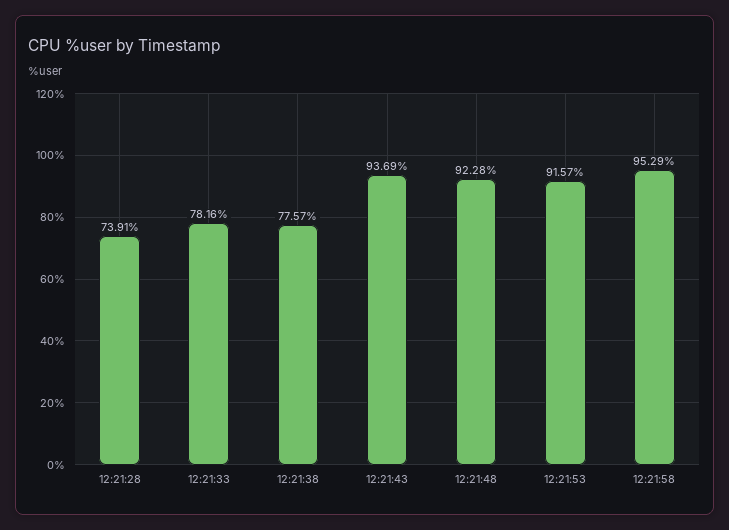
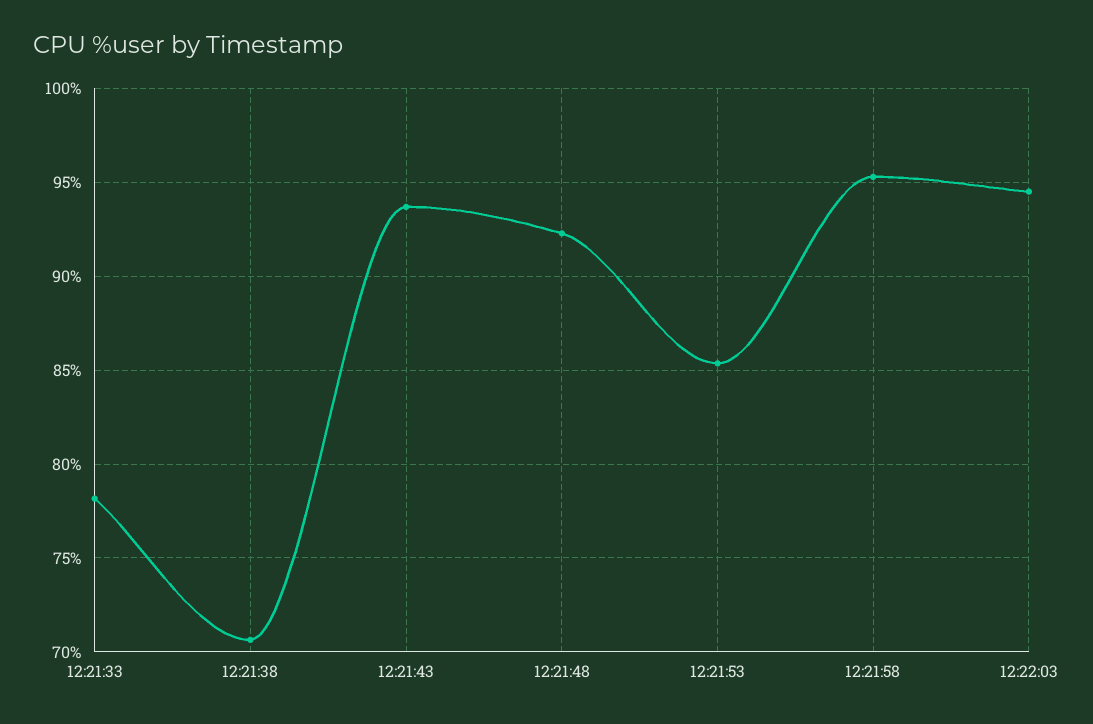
12:21:28: 73.91 -> none
12:21:38: 77.57 -> 70.5
12:21:53: 91.57 -> 85.5
12:22:03: none -> 94.5

